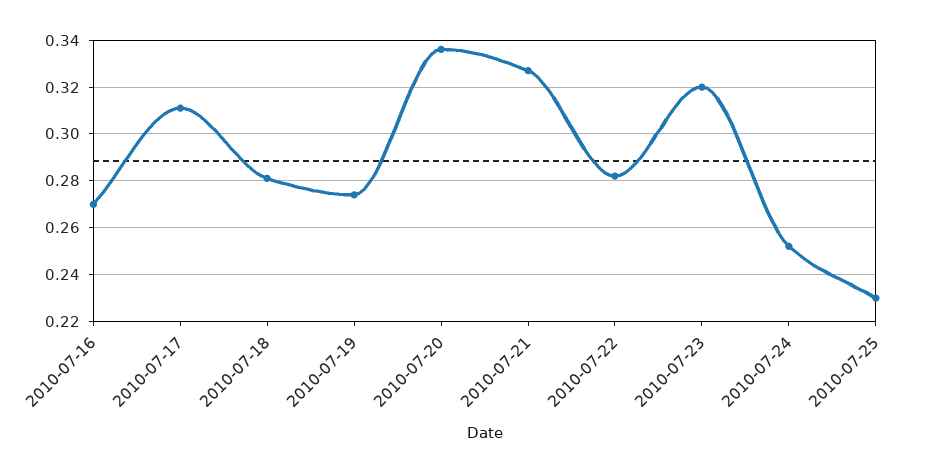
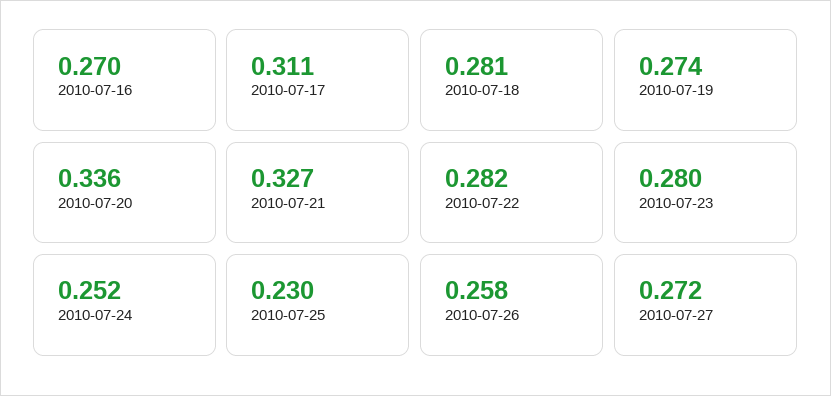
2010-07-23: 0.32 -> 0.28
2010-07-26: none -> 0.258
2010-07-27: none -> 0.272

